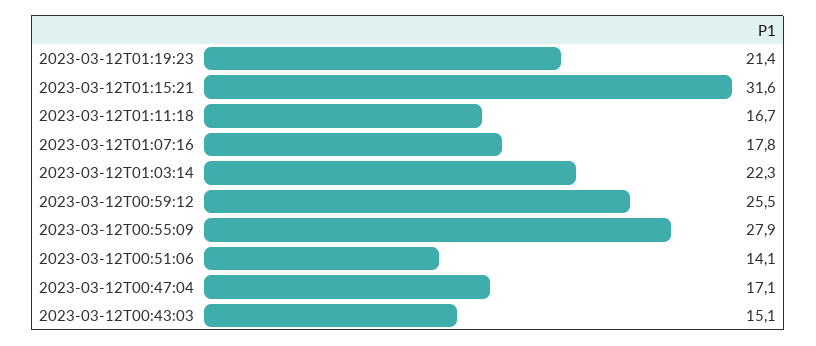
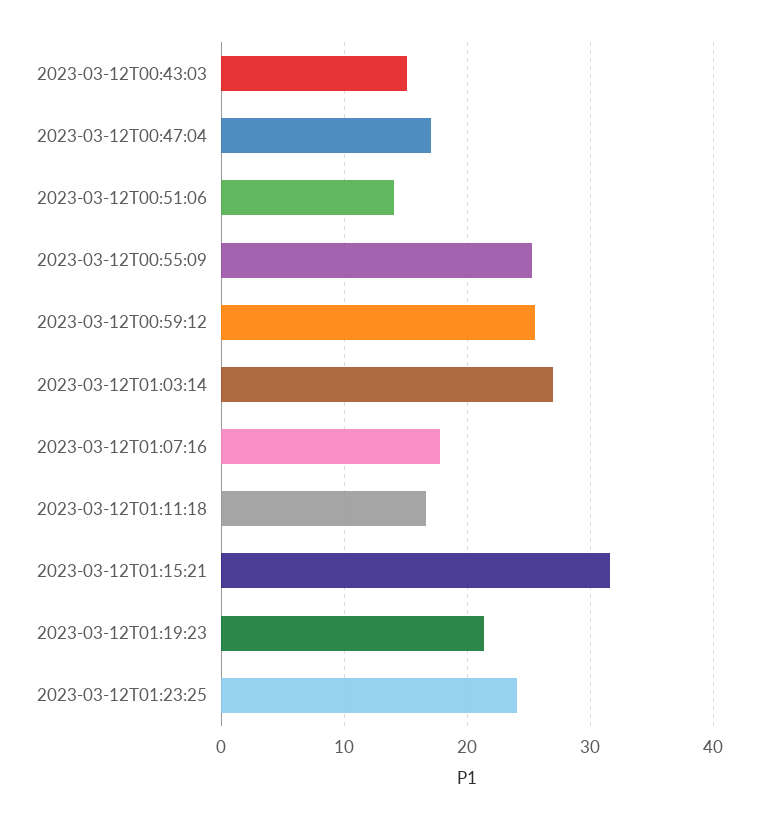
2023-03-12T01:03:14: 22.3 -> 27
2023-03-12T00:55:09: 27.9 -> 25
2023-03-12T01:23:25: none -> 24

